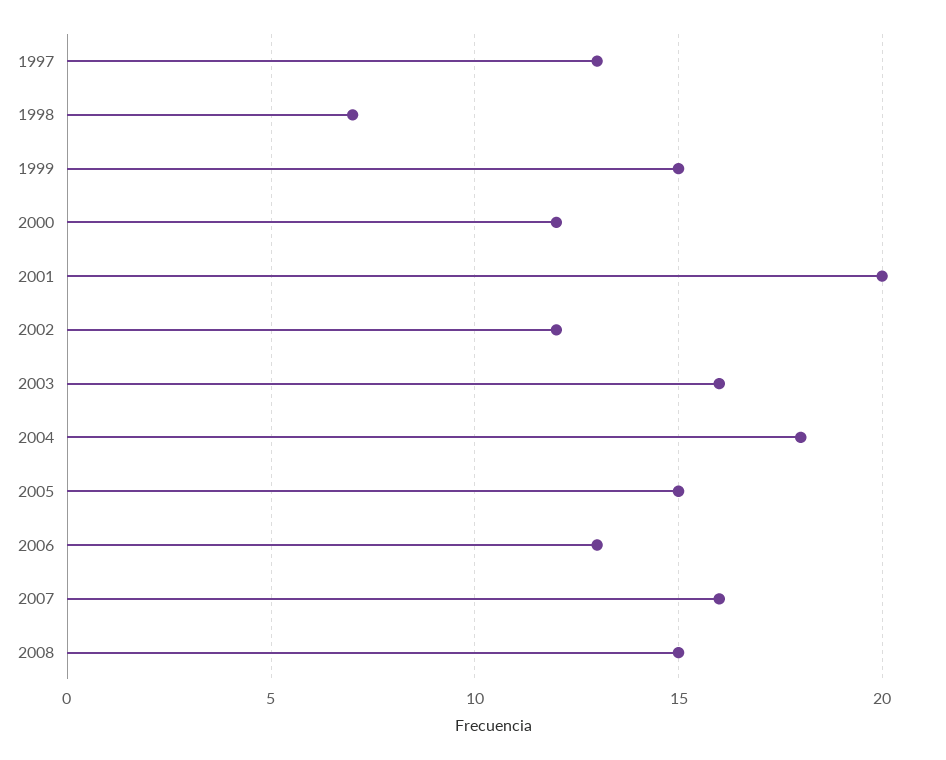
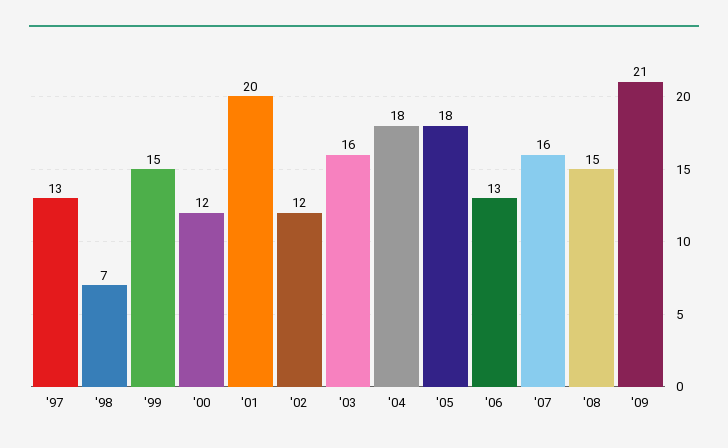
2005: 15 -> 18
'09: none -> 21

